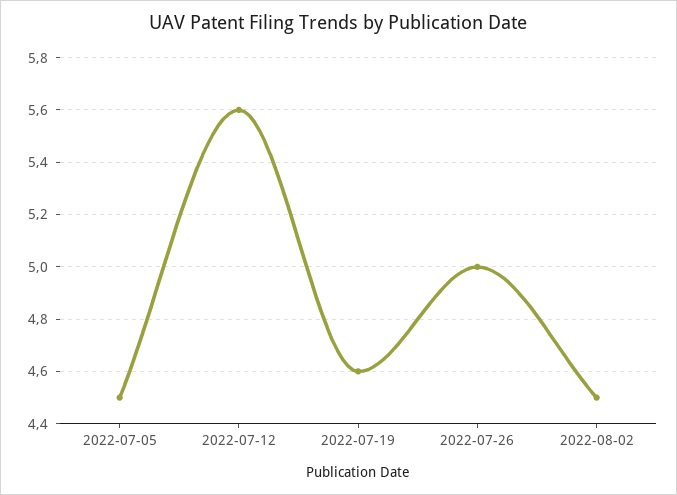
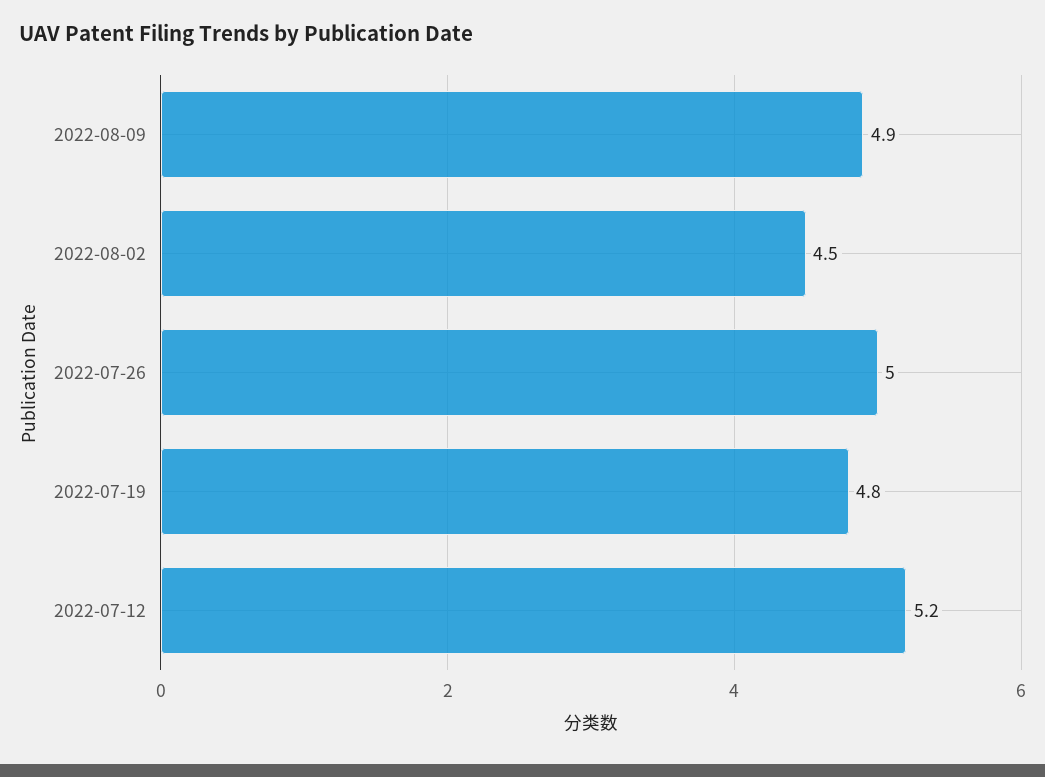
2022-07-05: 4.5 -> none
2022-07-12: 5.6 -> 5.2
2022-07-19: 4.6 -> 4.8
2022-08-09: none -> 4.9

